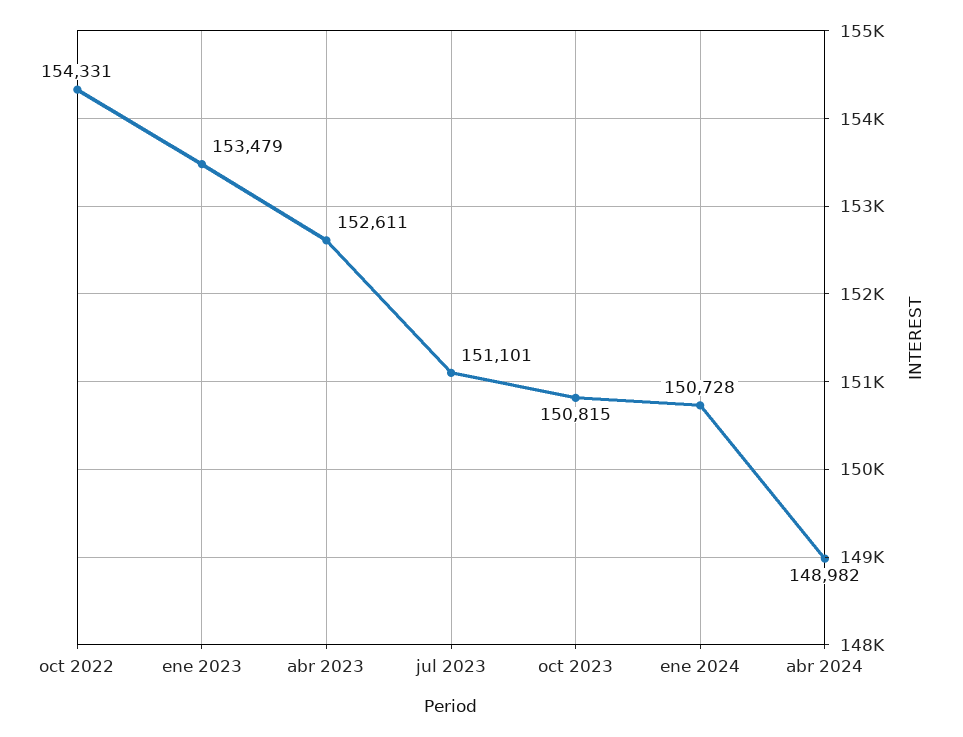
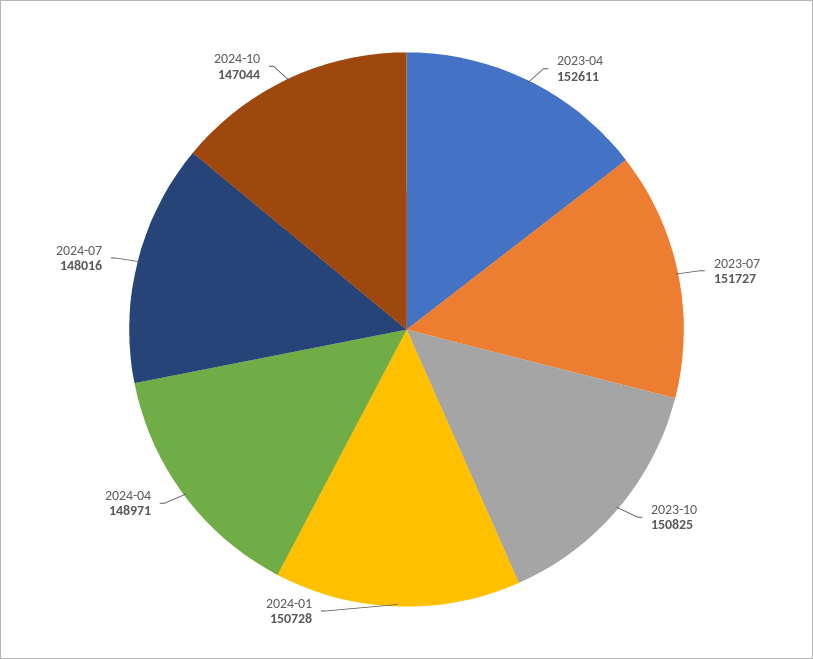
oct 2022: 154331 -> none
ene 2023: 153479 -> none
jul 2023: 151101 -> 151727
oct 2023: 150815 -> 150825
abr 2024: 148982 -> 148971
2024-07: none -> 148016
2024-10: none -> 147044

